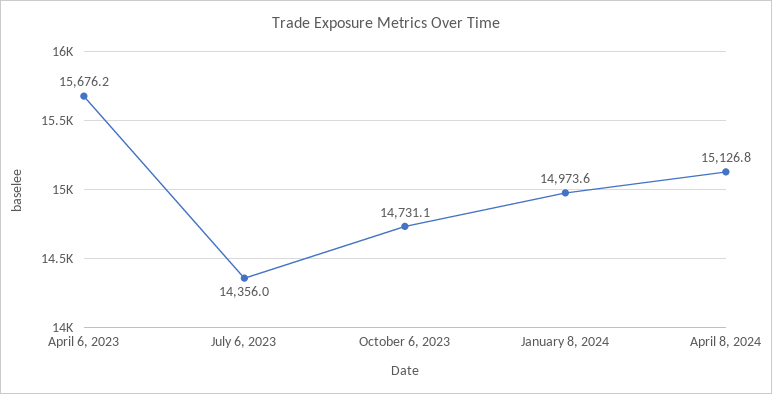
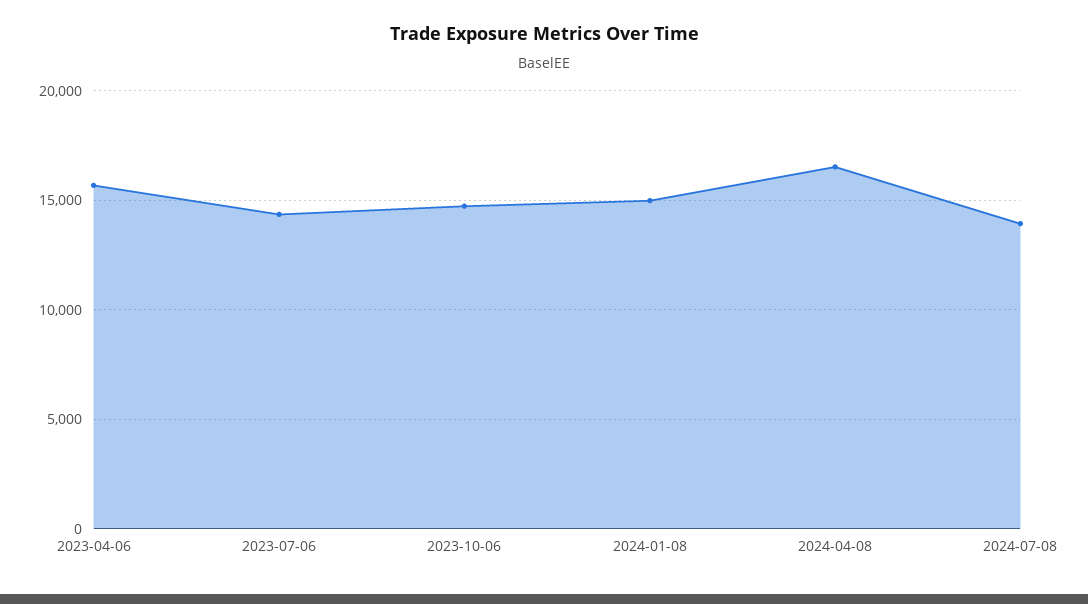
April 8, 2024: 15126.8 -> 16500
2024-07-08: none -> 14000

